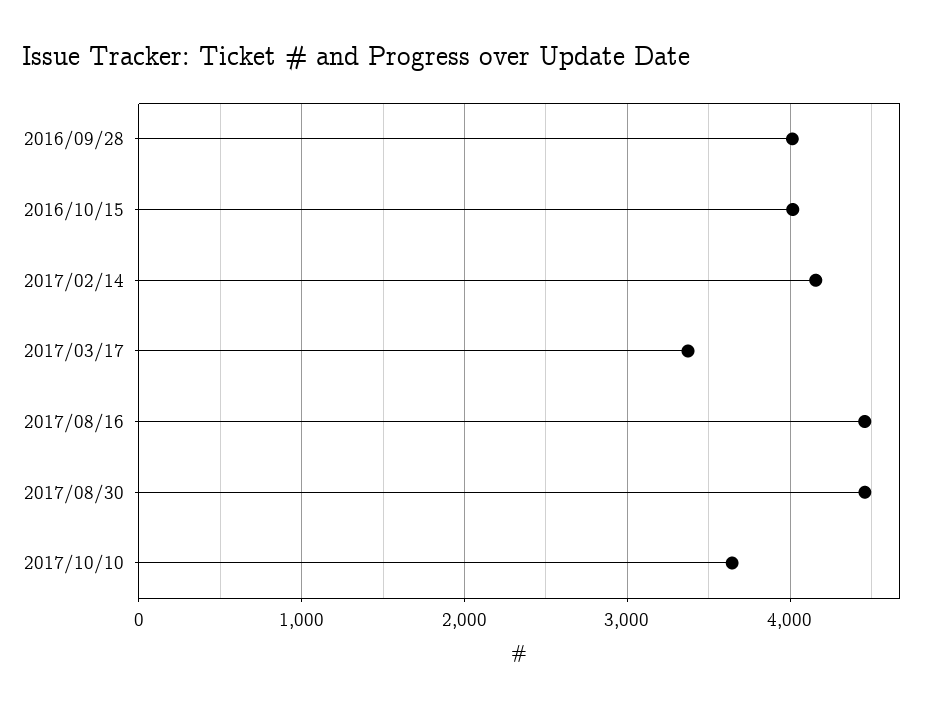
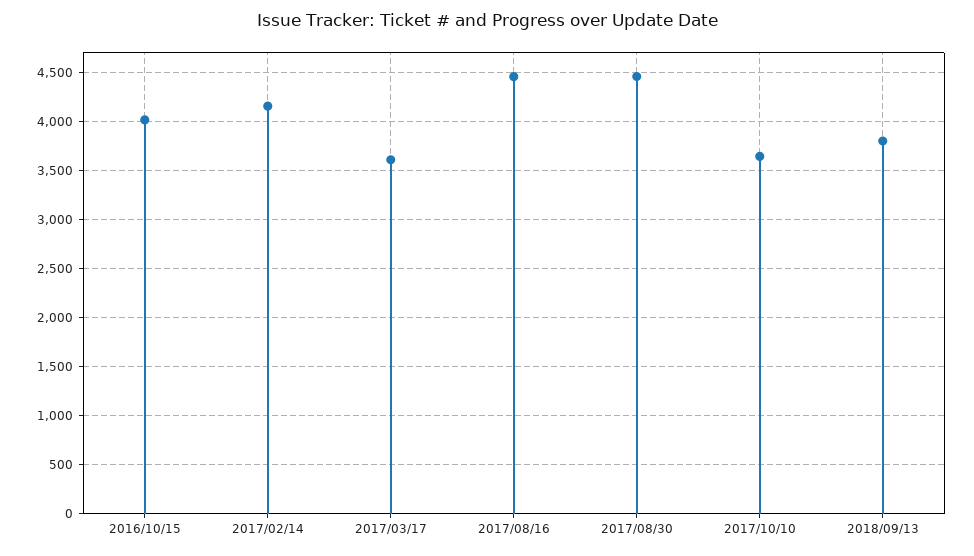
2016/09/28: 4000 -> none
2017/03/17: 3400 -> 3600
2018/09/13: none -> 3800

